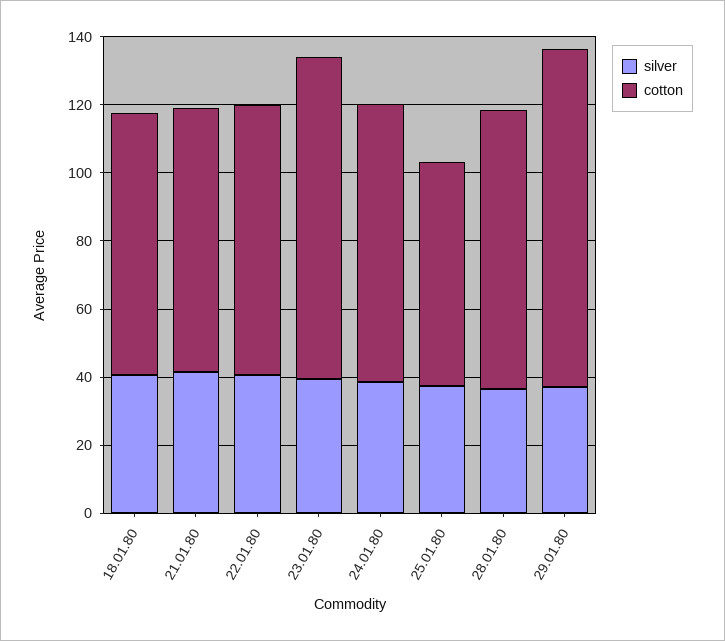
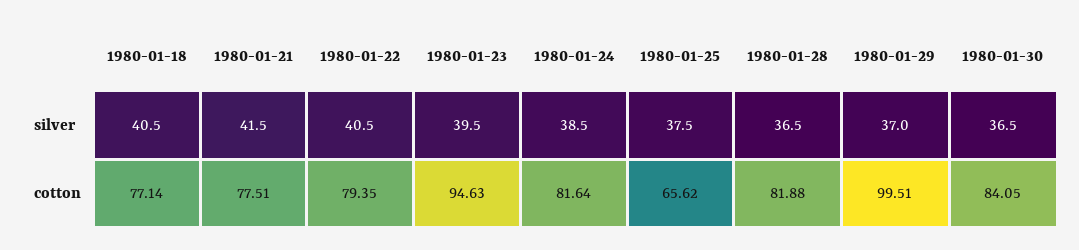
silver, 1980-01-30: none -> 36.5
cotton, 1980-01-30: none -> 84.05

